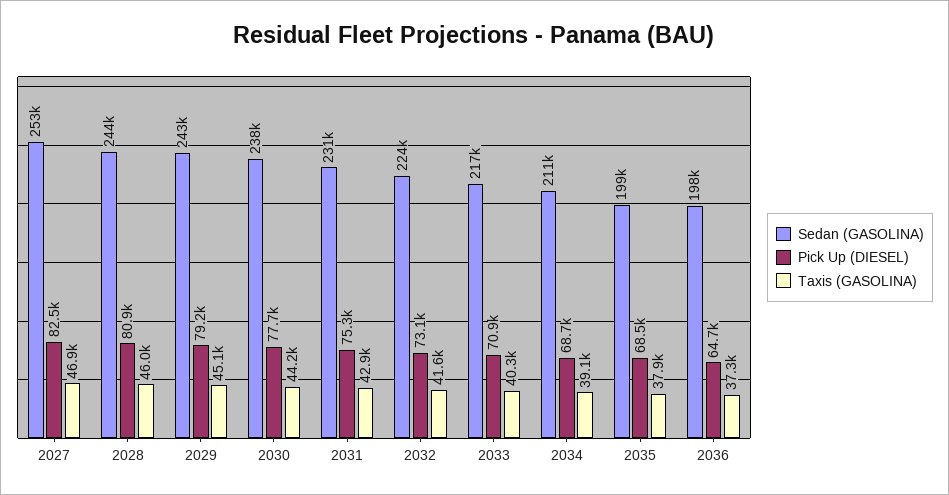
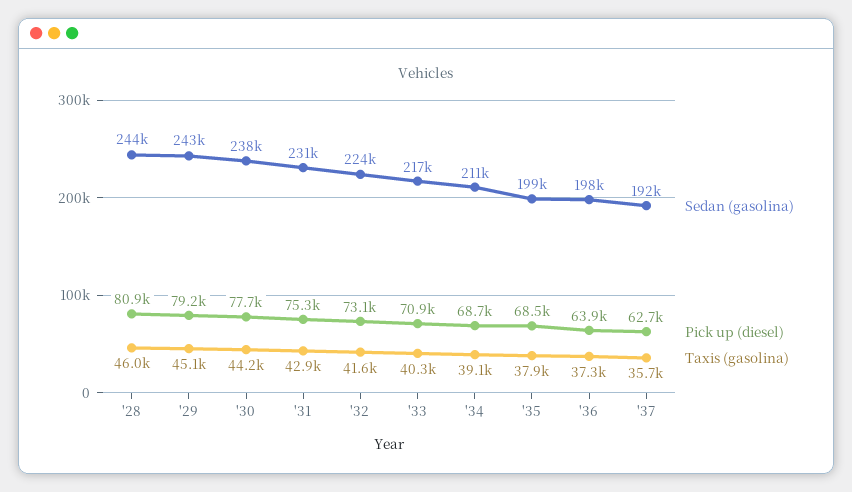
Sedan (GASOLINA), 2027: 253000 -> none
Pick Up (DIESEL), 2027: 82500 -> none
Taxis (GASOLINA), 2027: 46900 -> none
Pick Up (DIESEL), 2036: 64700 -> 63900
Sedan (GASOLINA), '37: none -> 192000
Pick Up (DIESEL), '37: none -> 62700
Taxis (GASOLINA), '37: none -> 35700

